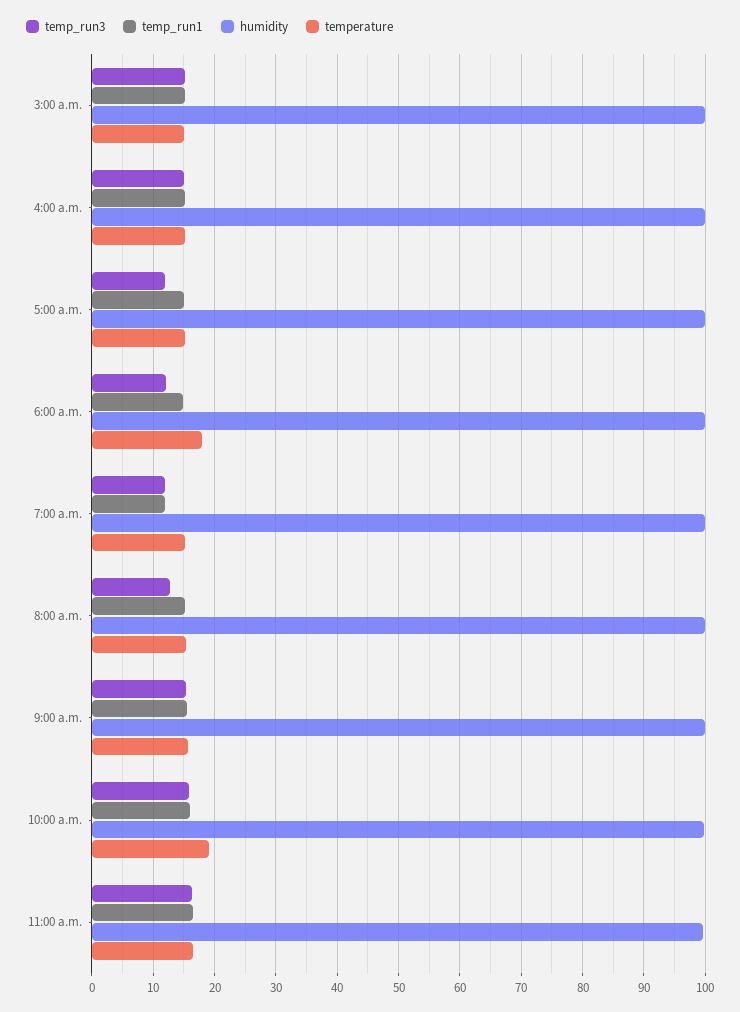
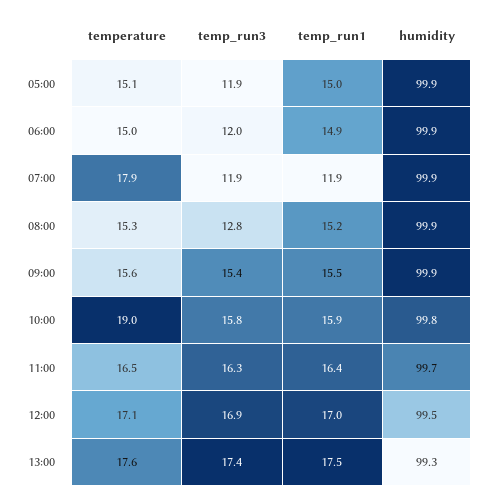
temp_run3, 3:00 a.m.: 15 -> none
temp_run1, 3:00 a.m.: 15 -> none
humidity, 3:00 a.m.: 100 -> none
temperature, 3:00 a.m.: 15 -> none
temp_run3, 4:00 a.m.: 15 -> none
temp_run1, 4:00 a.m.: 15 -> none
humidity, 4:00 a.m.: 100 -> none
temperature, 4:00 a.m.: 15 -> none
temperature, 6:00 a.m.: 18 -> 15
temperature, 7:00 a.m.: 15 -> 17.9
temperature, 12:00: none -> 17.1
temp_run3, 12:00: none -> 16.9
temp_run1, 12:00: none -> 17
humidity, 12:00: none -> 99.5
temperature, 13:00: none -> 17.6
temp_run3, 13:00: none -> 17.4
temp_run1, 13:00: none -> 17.5
humidity, 13:00: none -> 99.3

